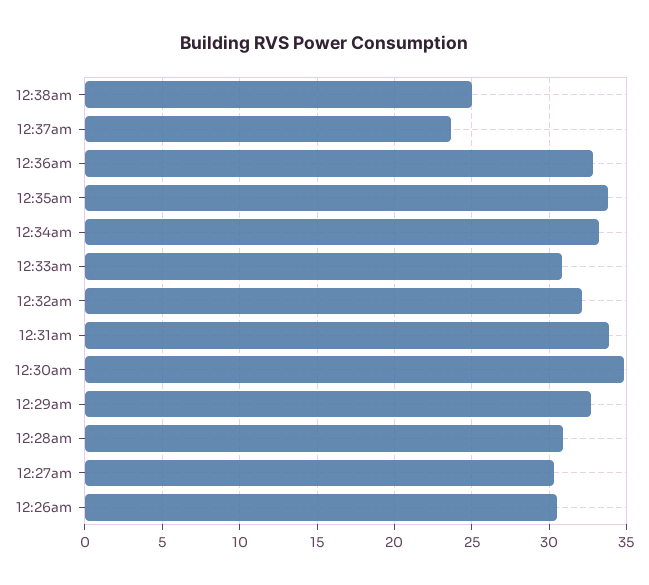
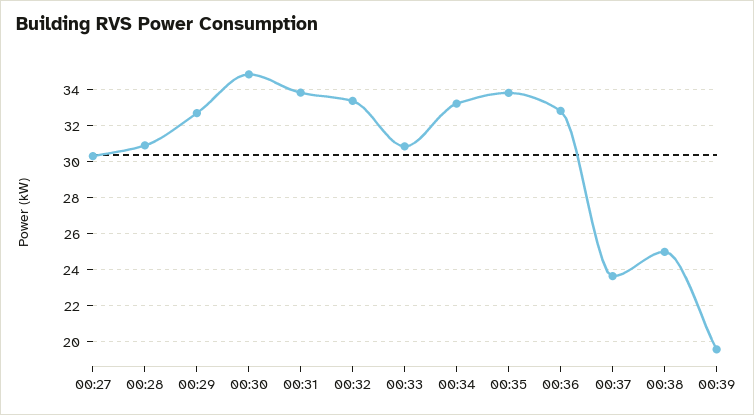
12:32am: 32 -> 33.5
12:26am: 30.5 -> none
00:39: none -> 19.5

